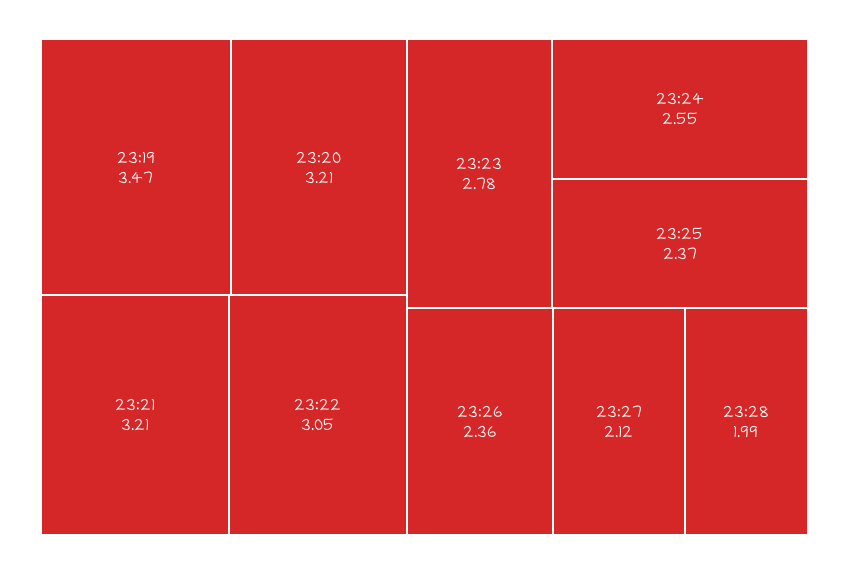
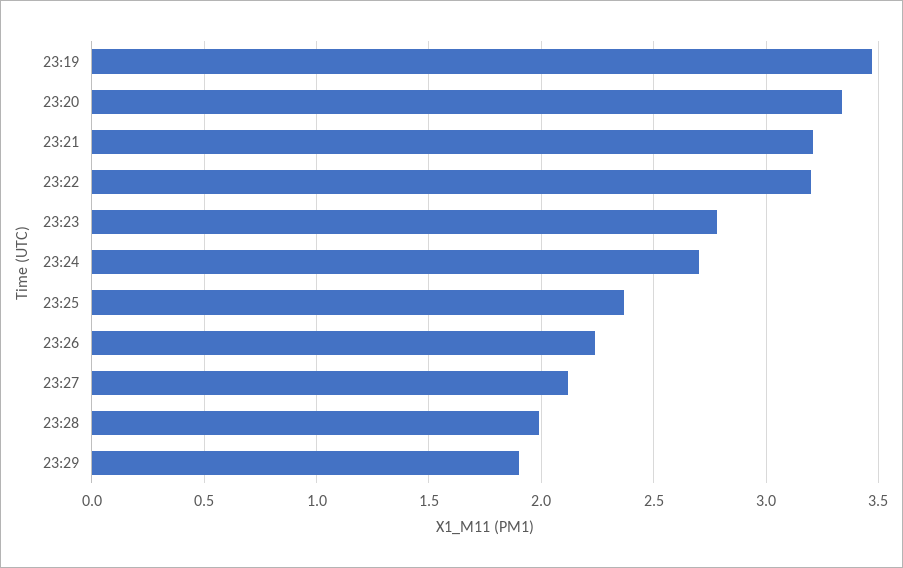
23:20: 3.21 -> 3.35
23:22: 3.05 -> 3.2
23:24: 2.55 -> 2.7
23:26: 2.36 -> 2.25
23:29: none -> 1.9

